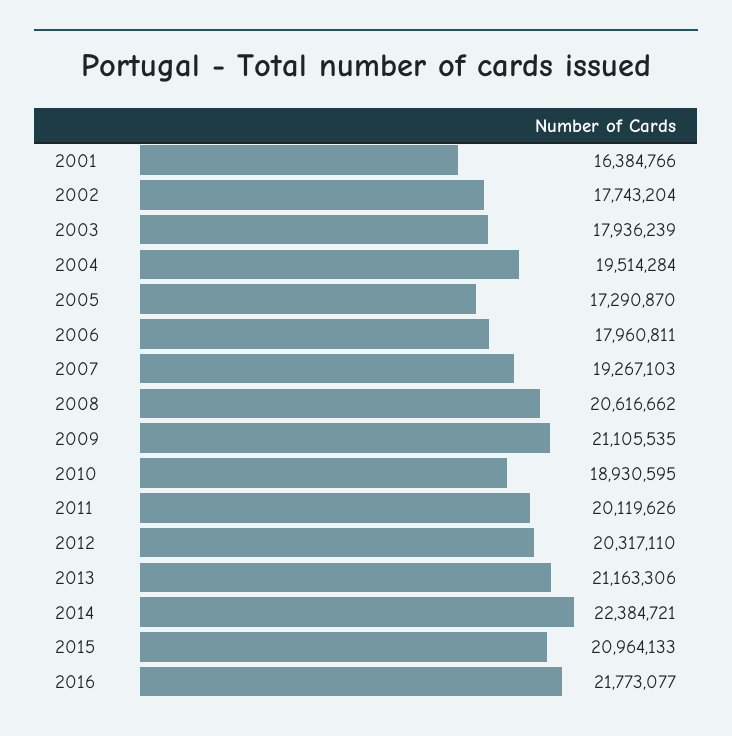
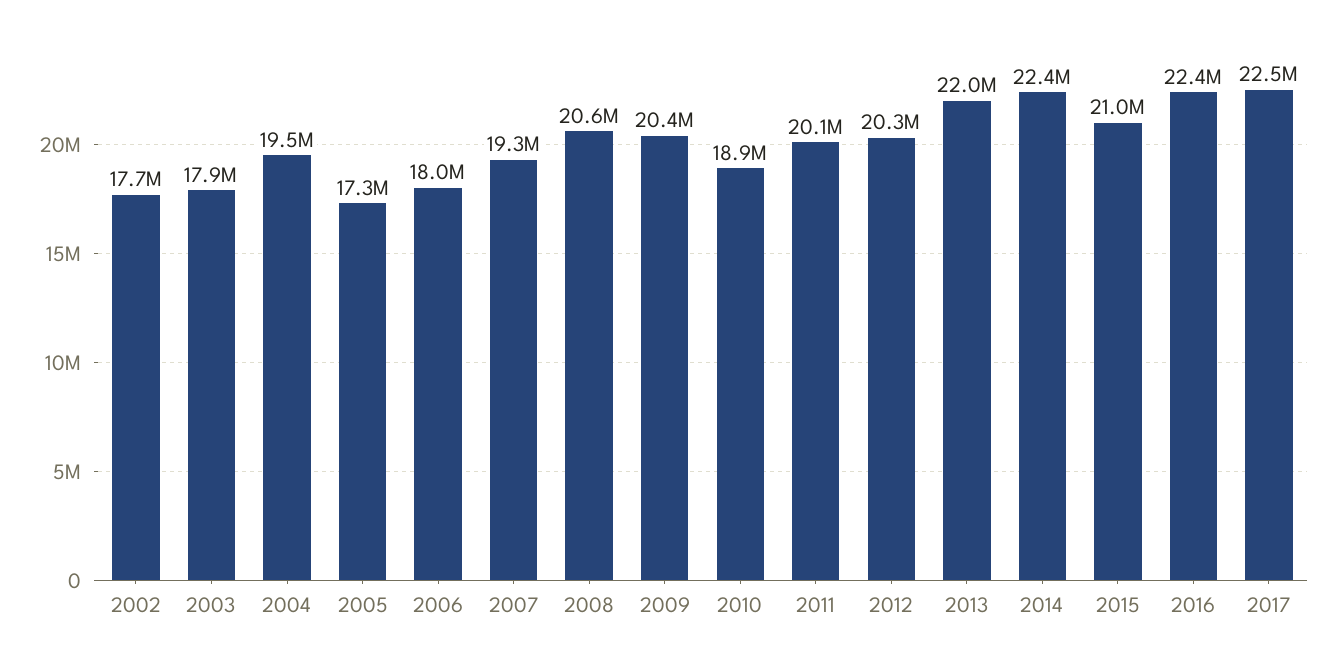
2001: 16384766 -> none
2009: 21105535 -> 20400000
2013: 21163306 -> 22000000
2016: 21773077 -> 22400000
2017: none -> 22500000

